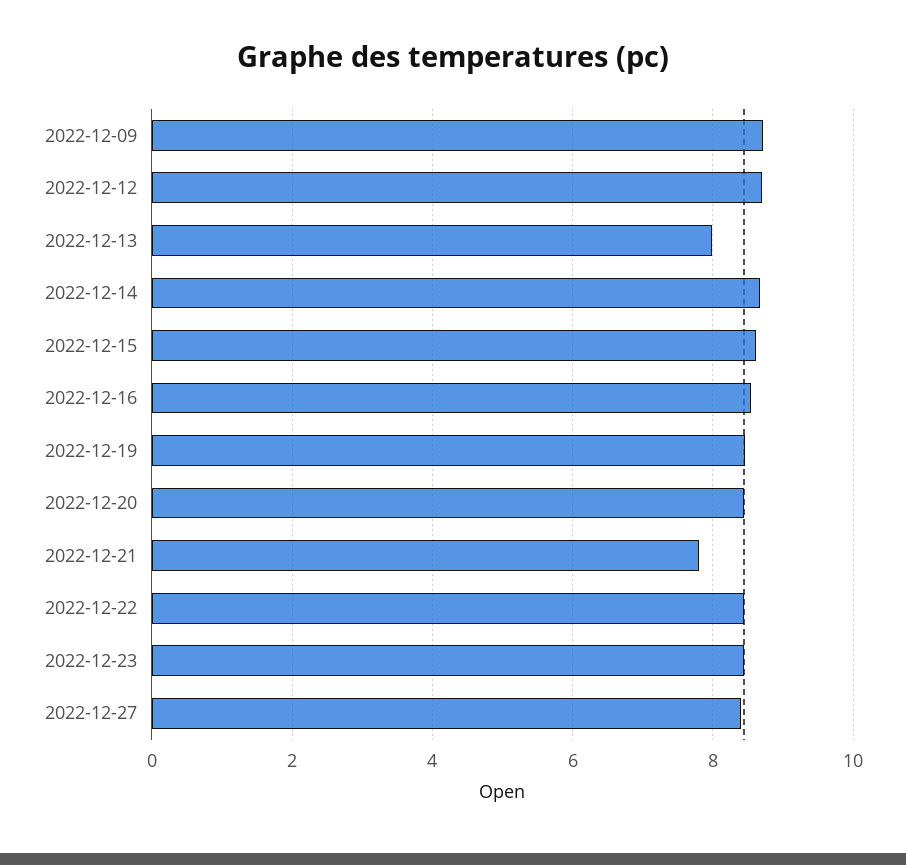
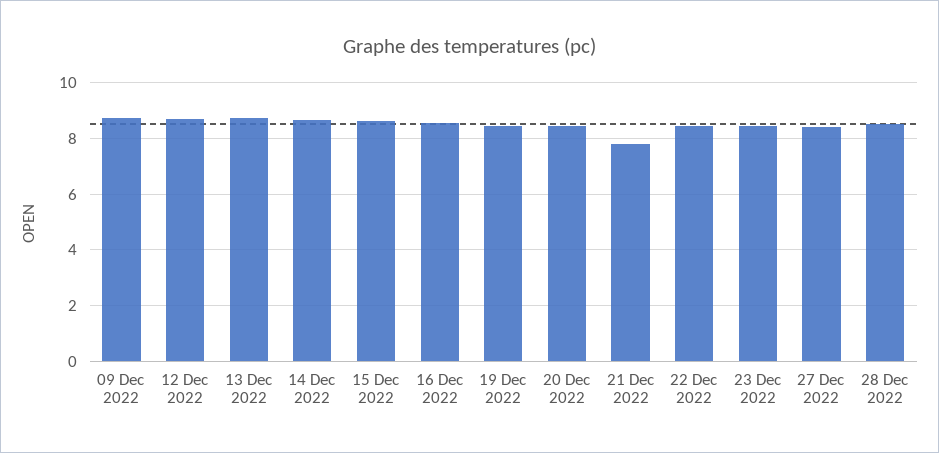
2022-12-13: 8 -> 8.75
28 Dec 2022: none -> 8.5

